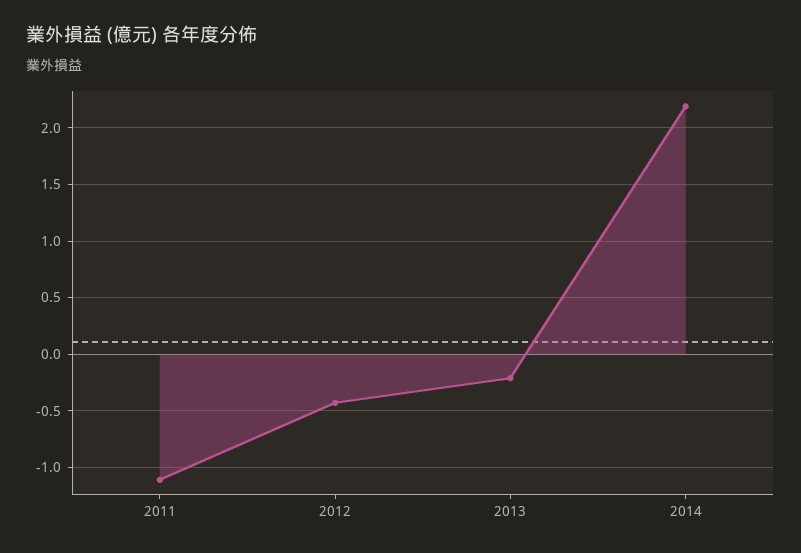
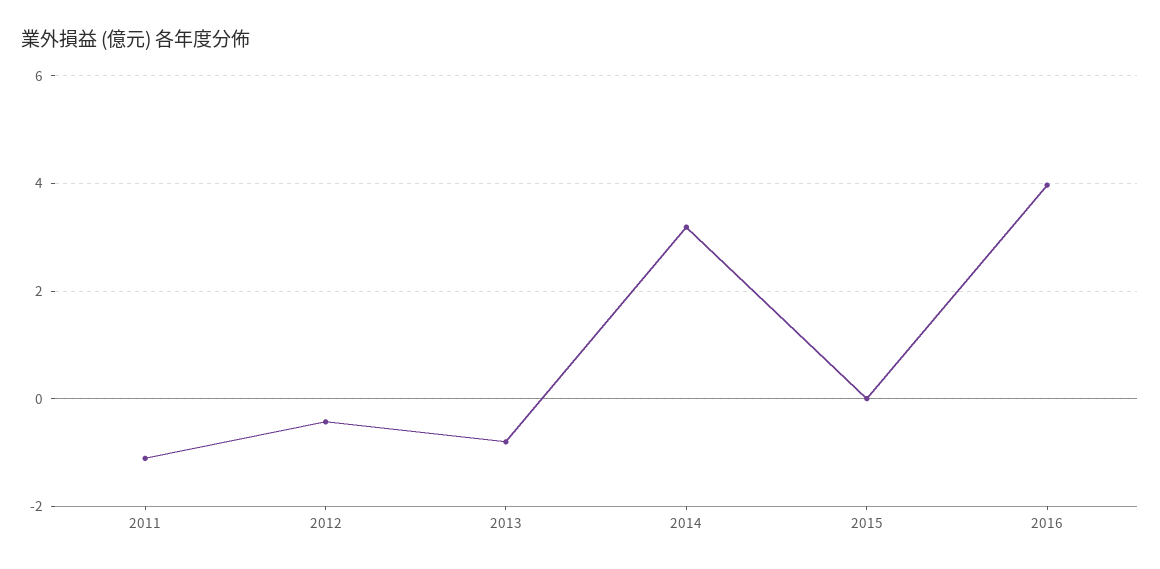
2013: -0.2 -> -0.8
2014: 2.2 -> 3.2
2015: none -> 0
2016: none -> 4

